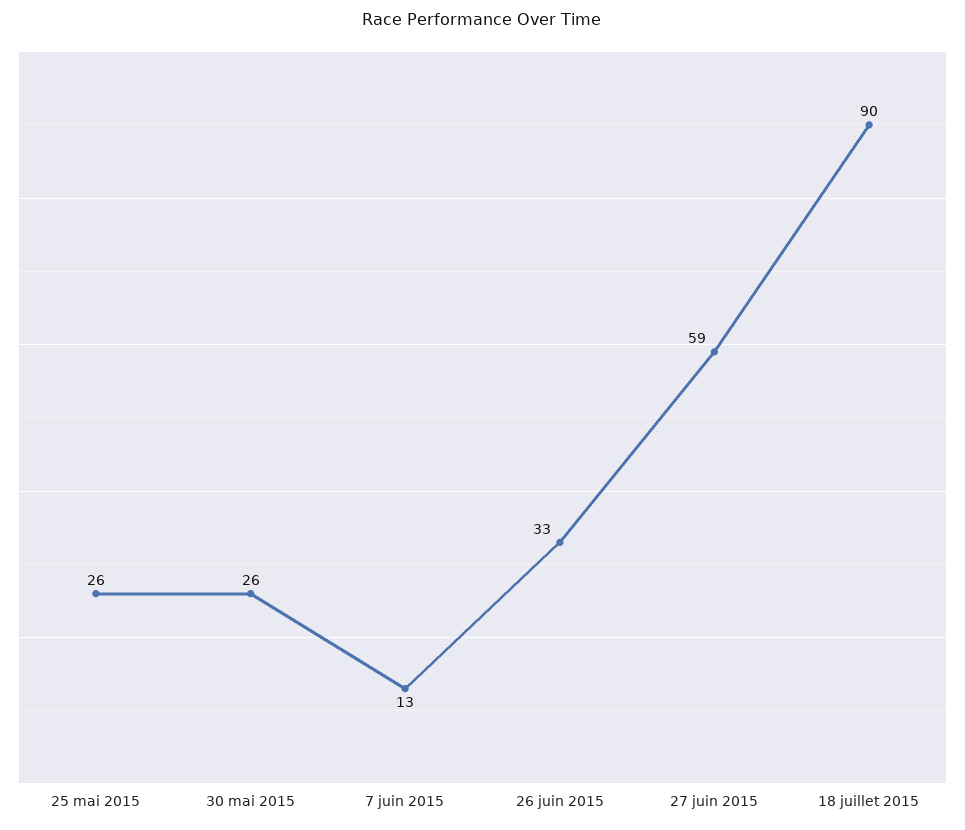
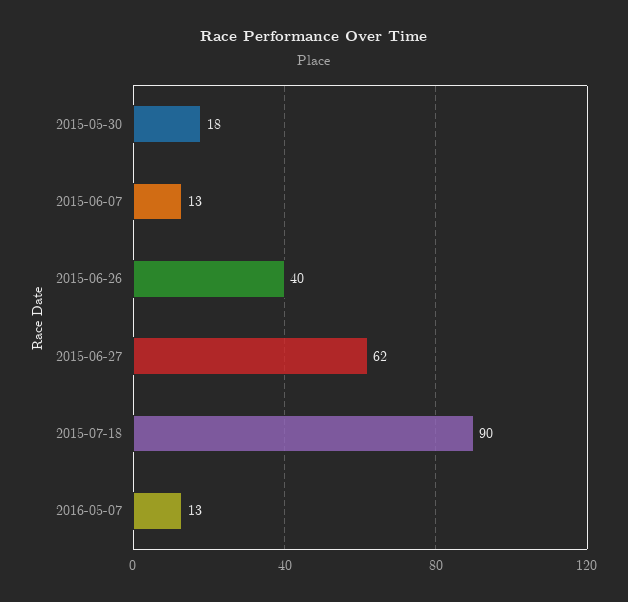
25 mai 2015: 26 -> none
30 mai 2015: 26 -> 18
26 juin 2015: 33 -> 40
27 juin 2015: 59 -> 62
2016-05-07: none -> 13

